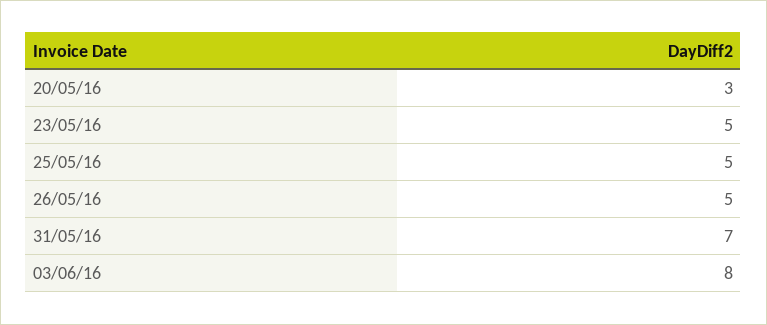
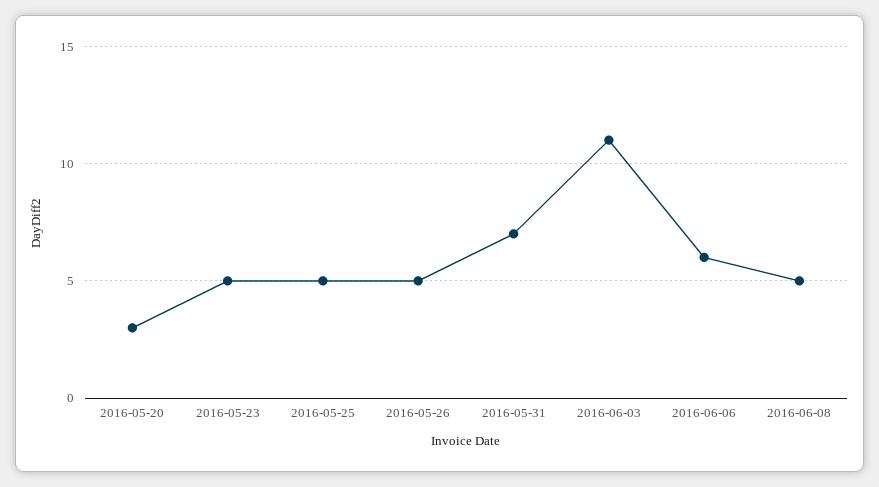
03/06/16: 8 -> 11
2016-06-06: none -> 6
2016-06-08: none -> 5

